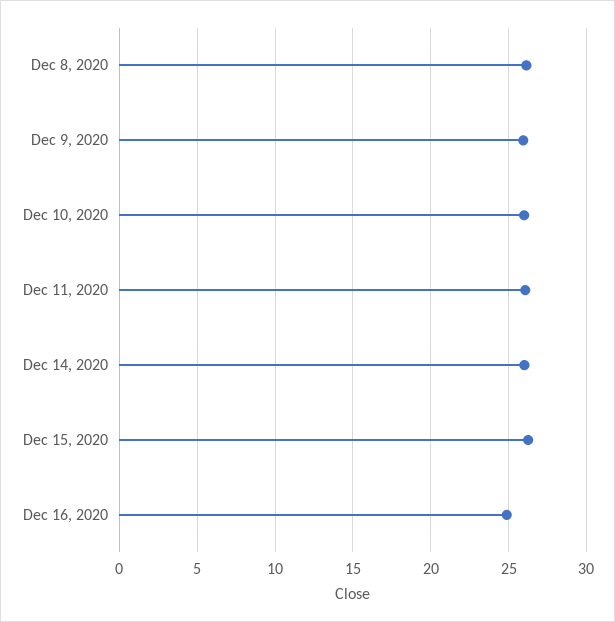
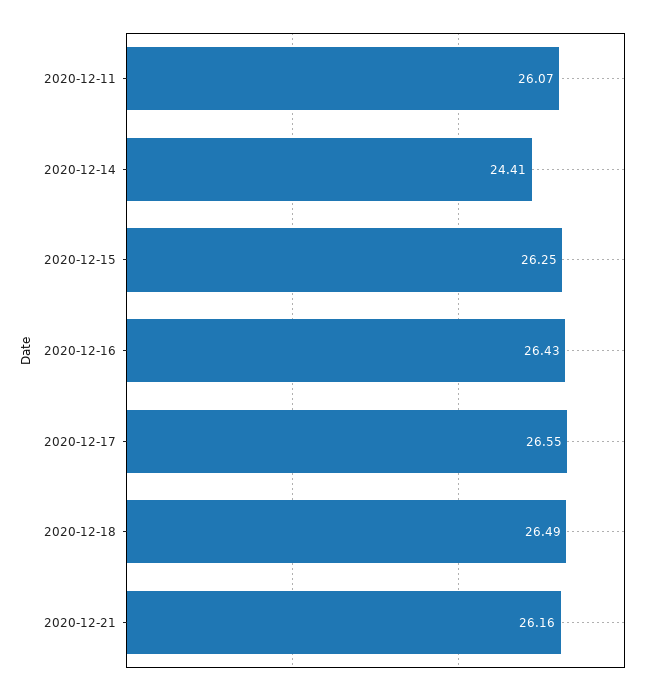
Dec 8, 2020: 26 -> none
Dec 9, 2020: 26 -> none
Dec 10, 2020: 26 -> none
Dec 14, 2020: 26 -> 24.41
Dec 16, 2020: 25 -> 26.43
2020-12-17: none -> 26.55
2020-12-18: none -> 26.49
2020-12-21: none -> 26.16

